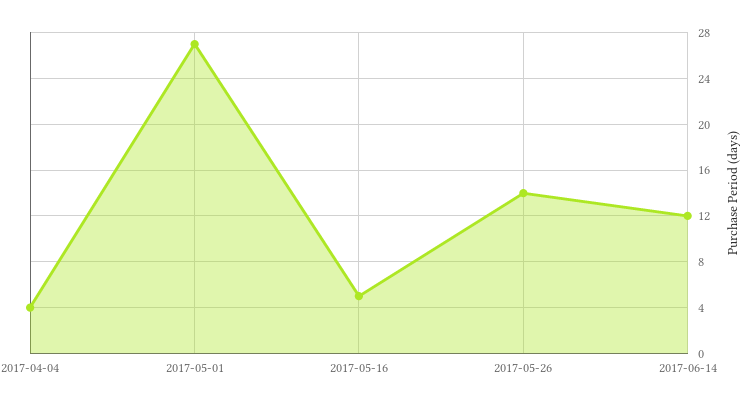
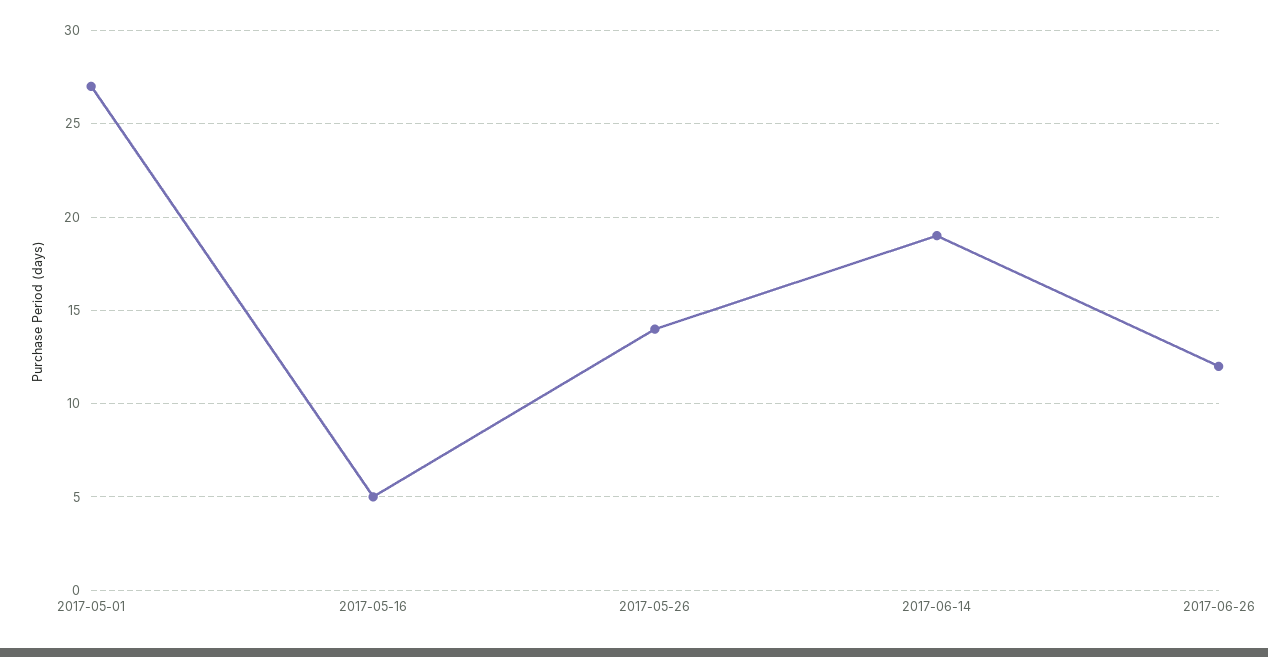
2017-04-04: 4 -> none
2017-06-14: 12 -> 19
2017-06-26: none -> 12

